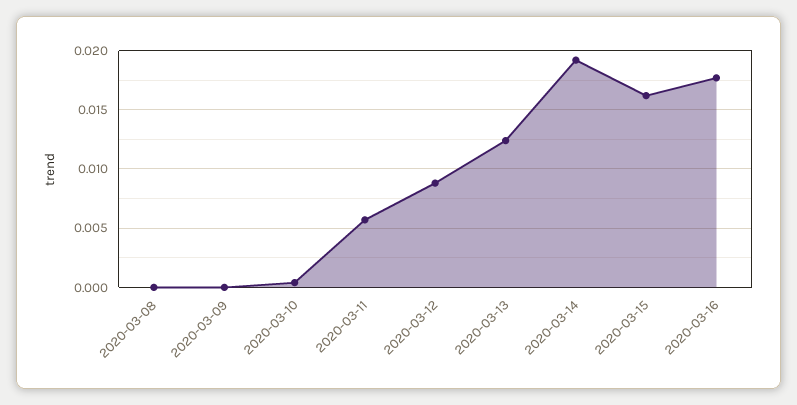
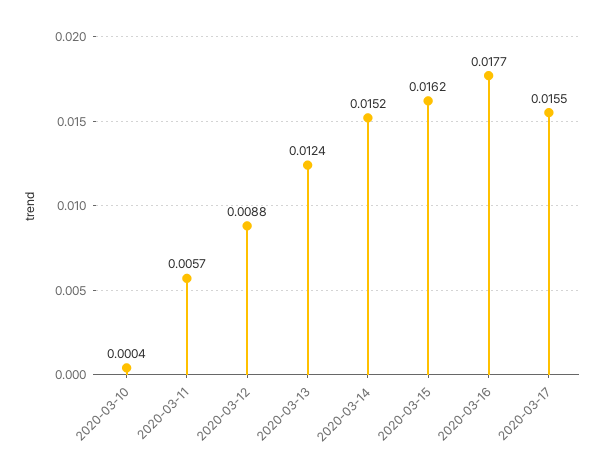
2020-03-08: 0 -> none
2020-03-09: 0 -> none
2020-03-14: 0.019 -> 0.0152
2020-03-17: none -> 0.0155

